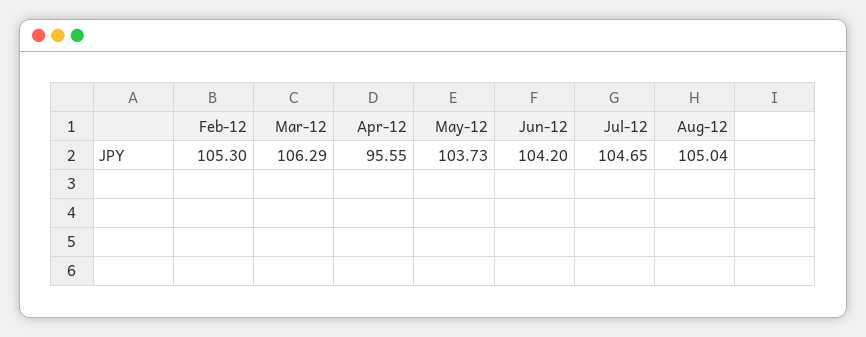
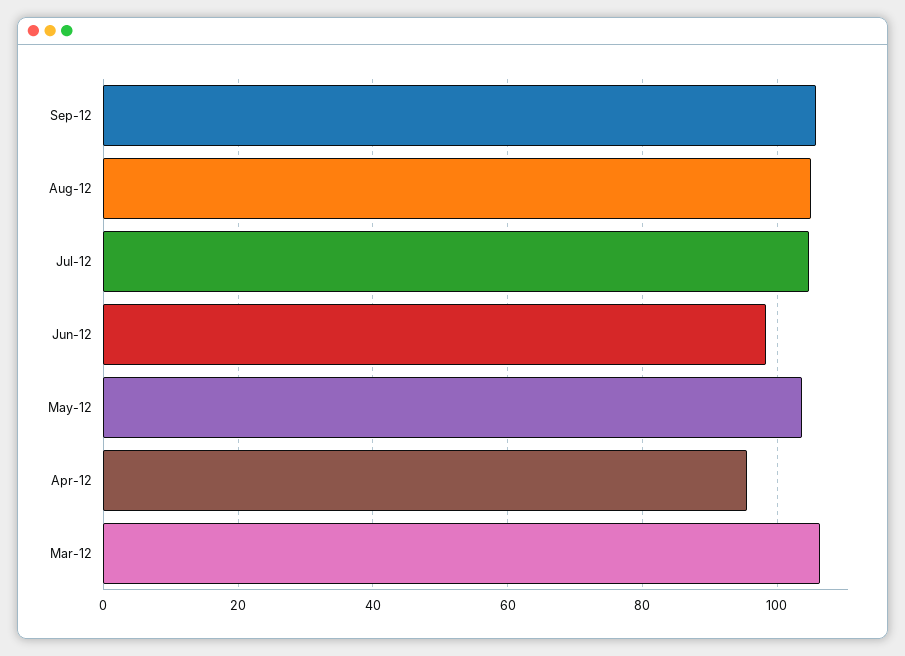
Feb-12: 105.3 -> none
Jun-12: 104.2 -> 98
Sep-12: none -> 106

